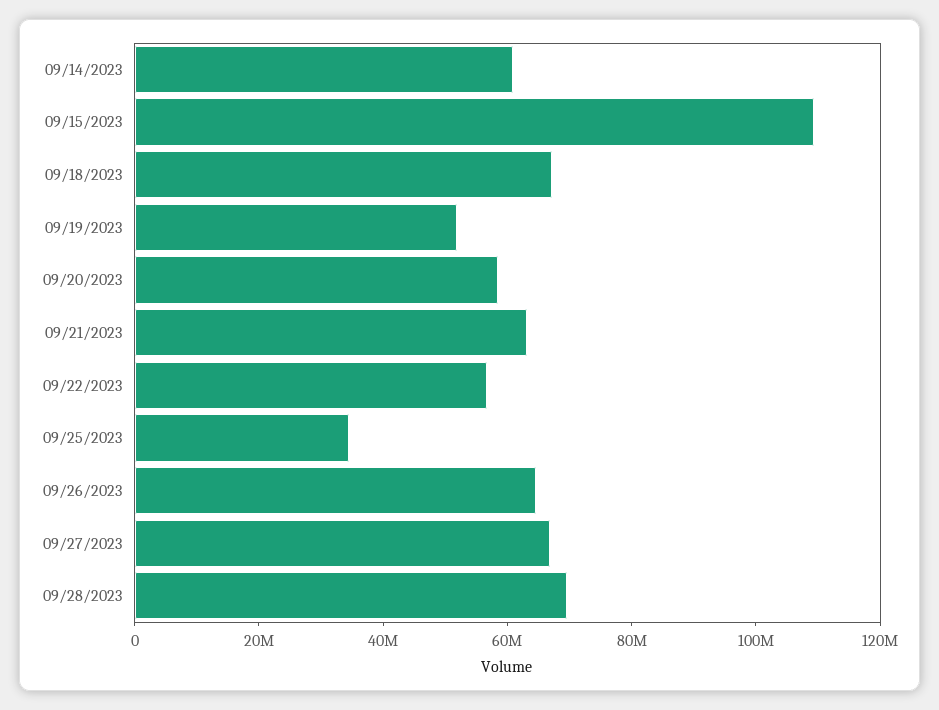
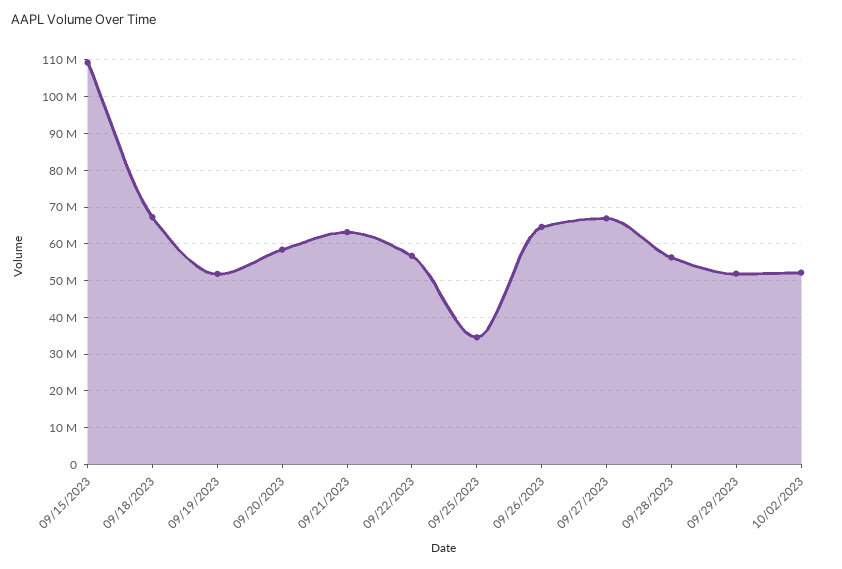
09/14/2023: 60000000 -> none
09/28/2023: 70000000 -> 56000000
09/29/2023: none -> 52000000
10/02/2023: none -> 52000000

